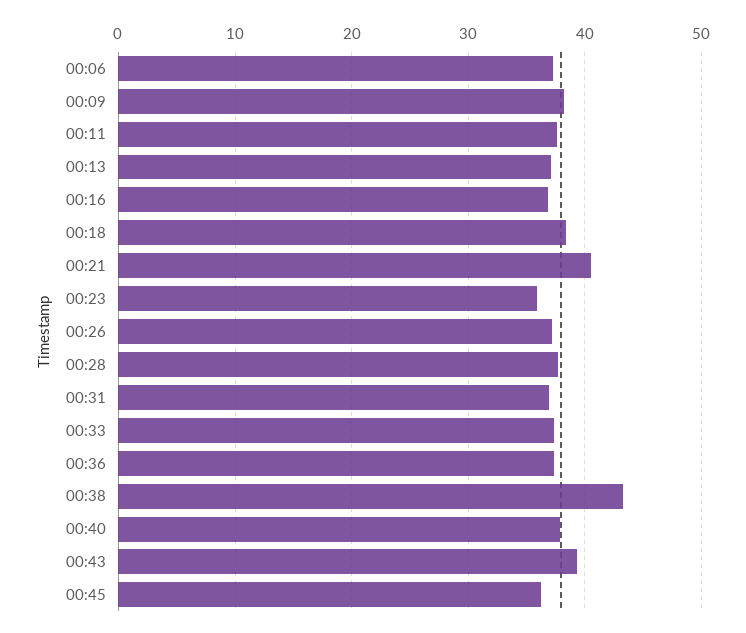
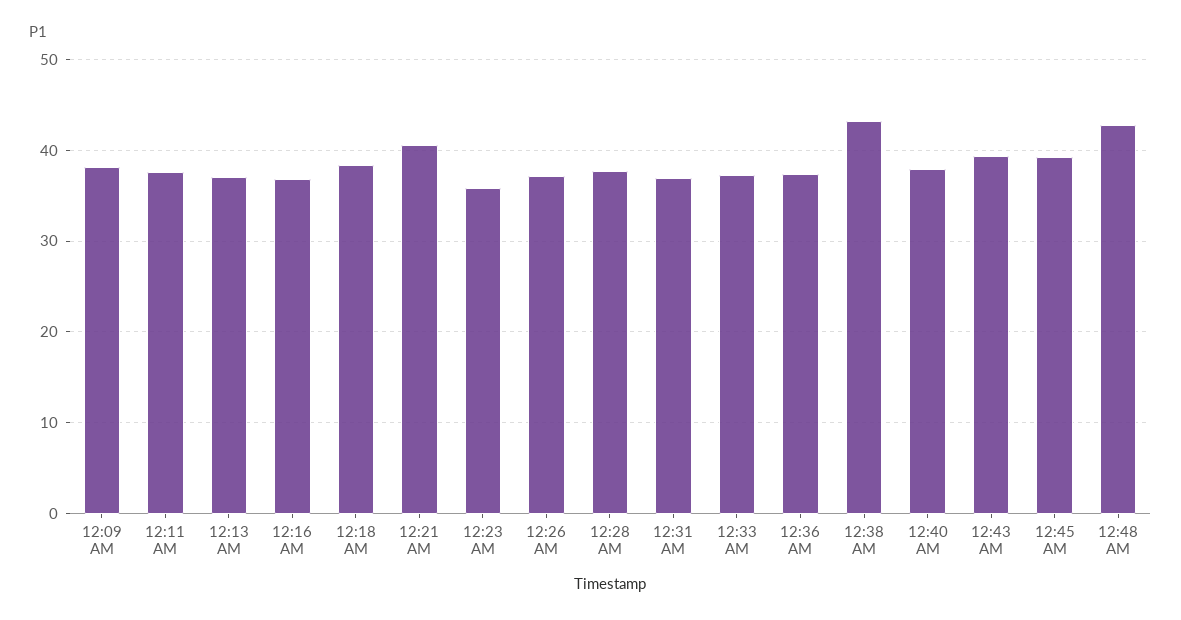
00:06: 37 -> none
00:45: 36 -> 39
12:48 AM: none -> 43

